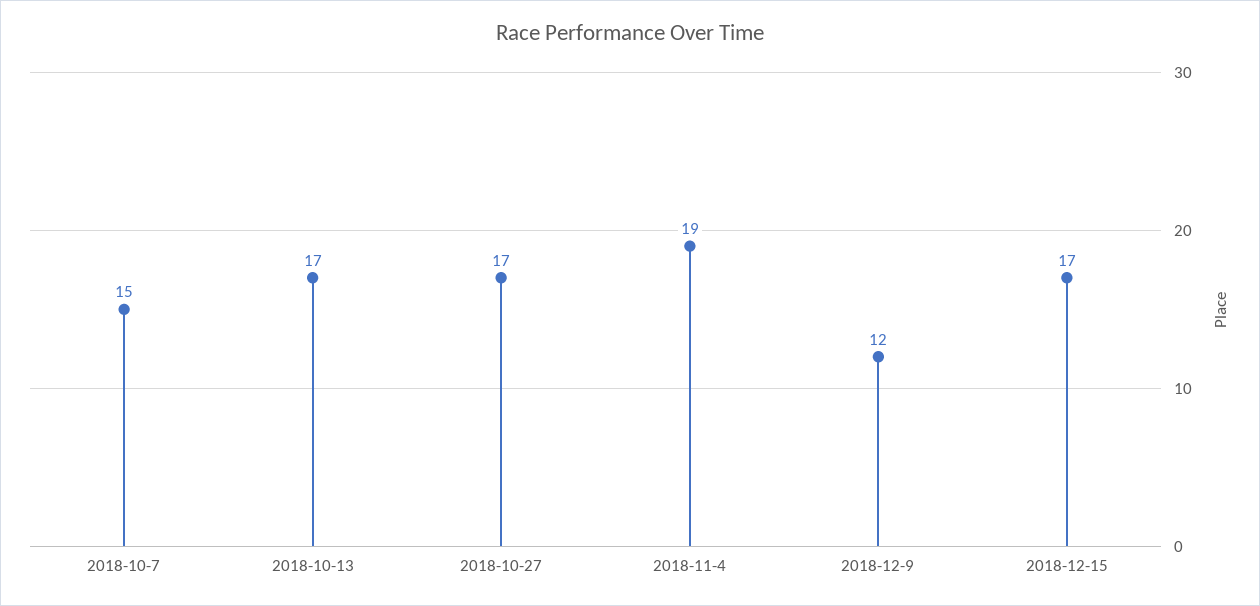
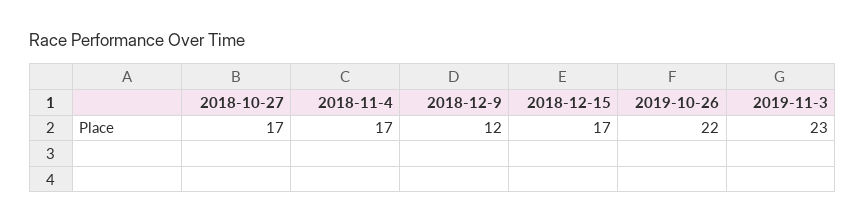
2018-10-7: 15 -> none
2018-10-13: 17 -> none
2018-11-4: 19 -> 17
2019-10-26: none -> 22
2019-11-3: none -> 23

